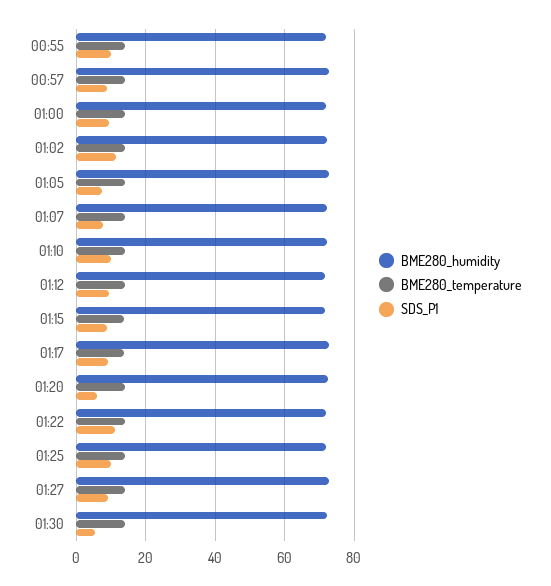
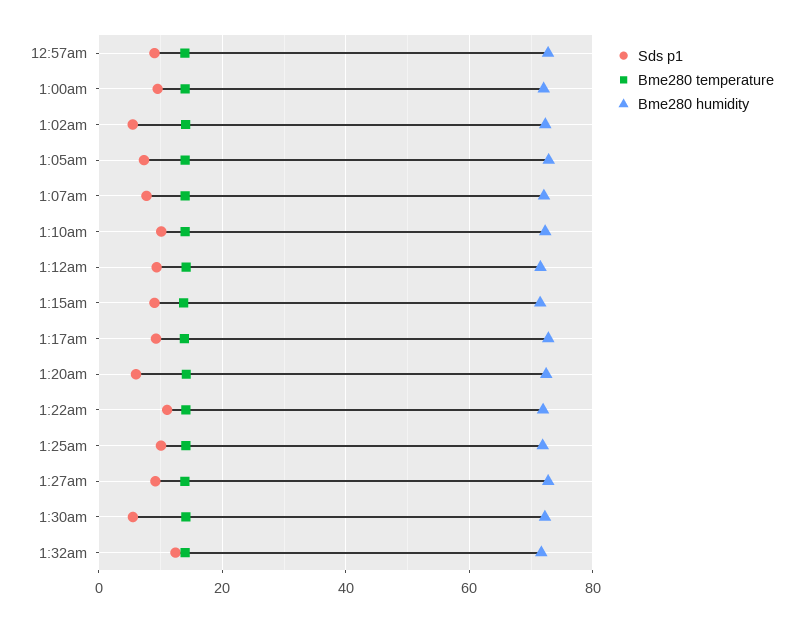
BME280_humidity, 00:55: 72 -> none
BME280_temperature, 00:55: 14 -> none
SDS_P1, 00:55: 10 -> none
SDS_P1, 01:02: 12 -> 6
SDS_P1, 1:32am: none -> 12
BME280_temperature, 1:32am: none -> 14
BME280_humidity, 1:32am: none -> 72

